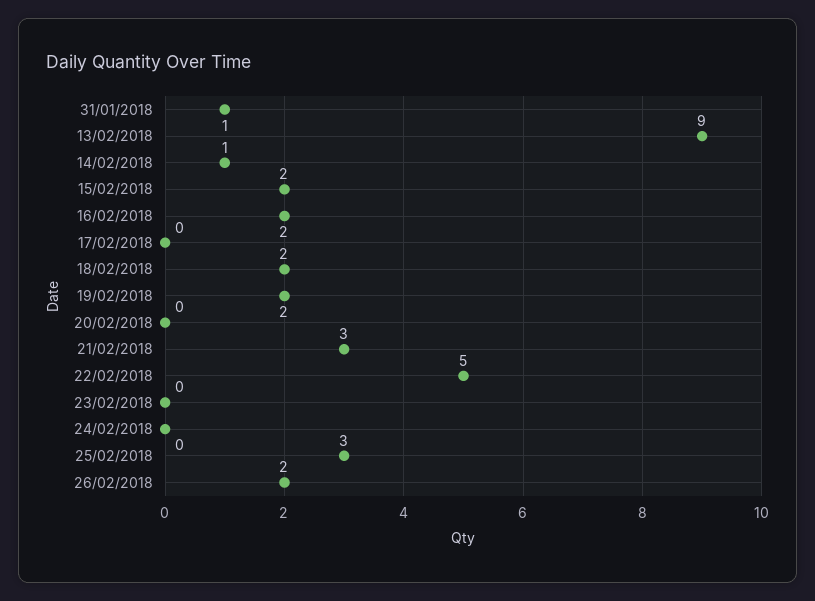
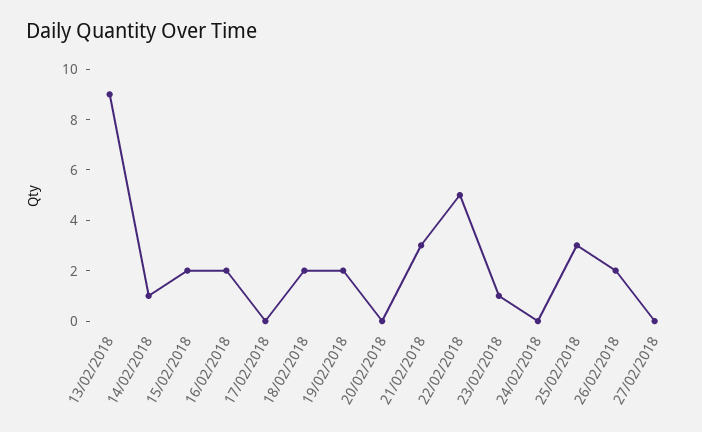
31/01/2018: 1 -> none
23/02/2018: 0 -> 1
27/02/2018: none -> 0

